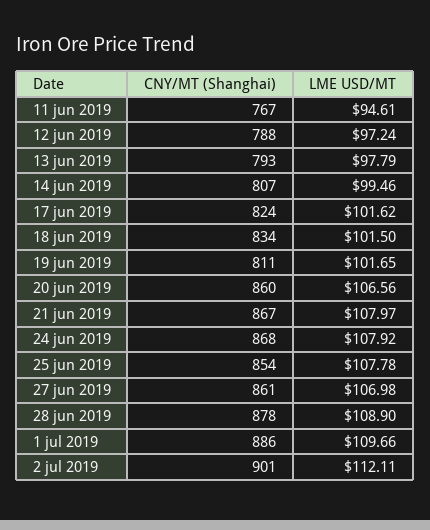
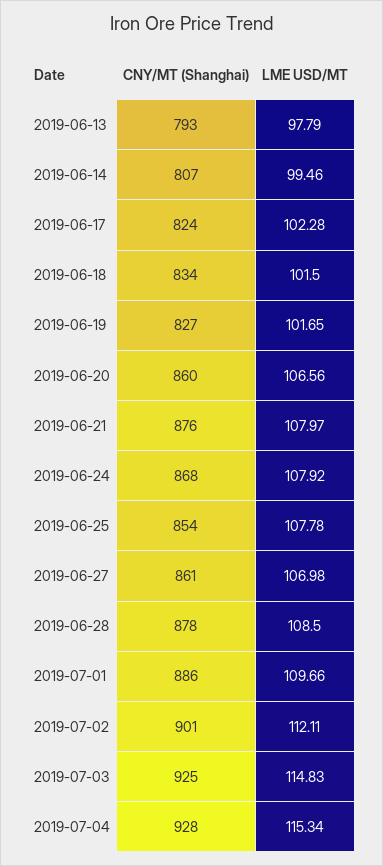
CNY/MT (Shanghai), 11 jun 2019: 767 -> none
LME USD/MT, 11 jun 2019: 94.61 -> none
CNY/MT (Shanghai), 12 jun 2019: 788 -> none
LME USD/MT, 12 jun 2019: 97.24 -> none
LME USD/MT, 17 jun 2019: 101.62 -> 102.28
CNY/MT (Shanghai), 19 jun 2019: 811 -> 827
CNY/MT (Shanghai), 21 jun 2019: 867 -> 876
LME USD/MT, 28 jun 2019: 108.9 -> 108.5
CNY/MT (Shanghai), 2019-07-03: none -> 925
LME USD/MT, 2019-07-03: none -> 114.83
CNY/MT (Shanghai), 2019-07-04: none -> 928
LME USD/MT, 2019-07-04: none -> 115.34

